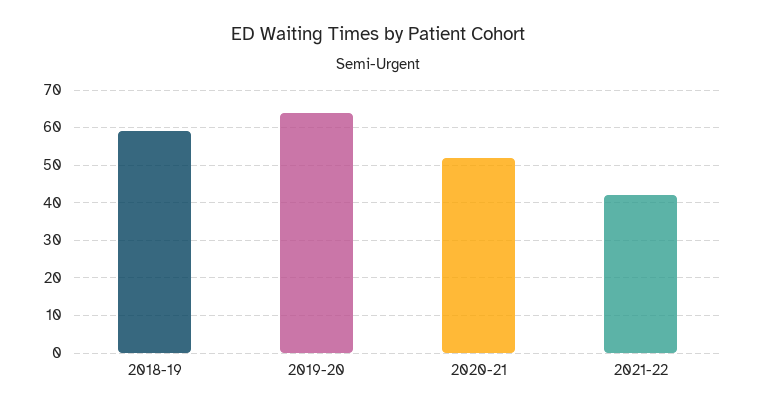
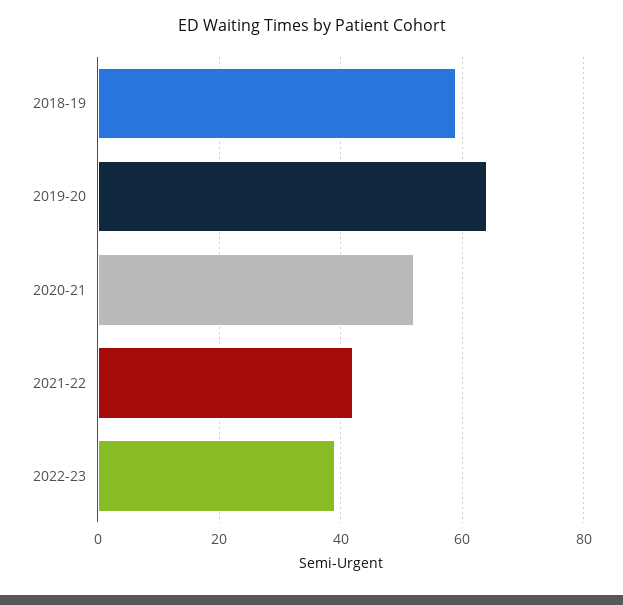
2022-23: none -> 40

